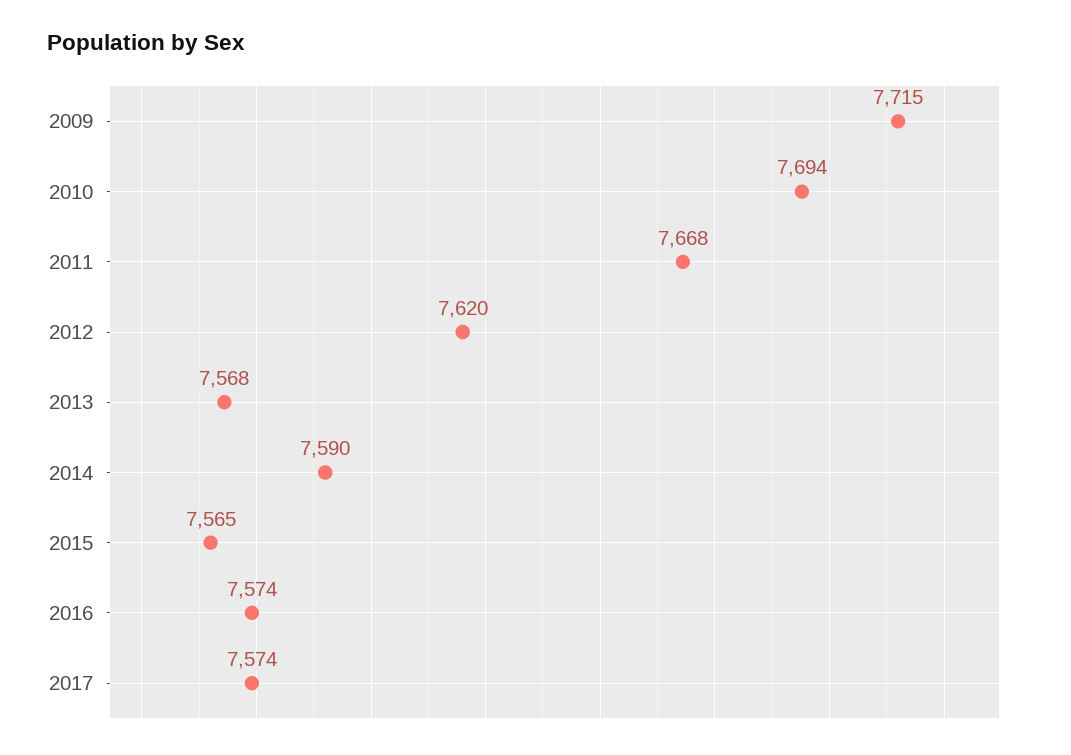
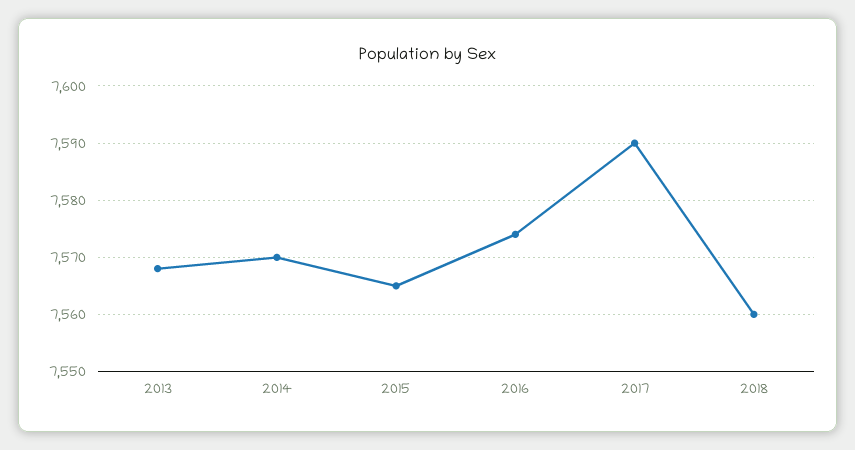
2009: 7715 -> none
2010: 7694 -> none
2011: 7668 -> none
2012: 7620 -> none
2014: 7590 -> 7570
2017: 7574 -> 7590
2018: none -> 7560

